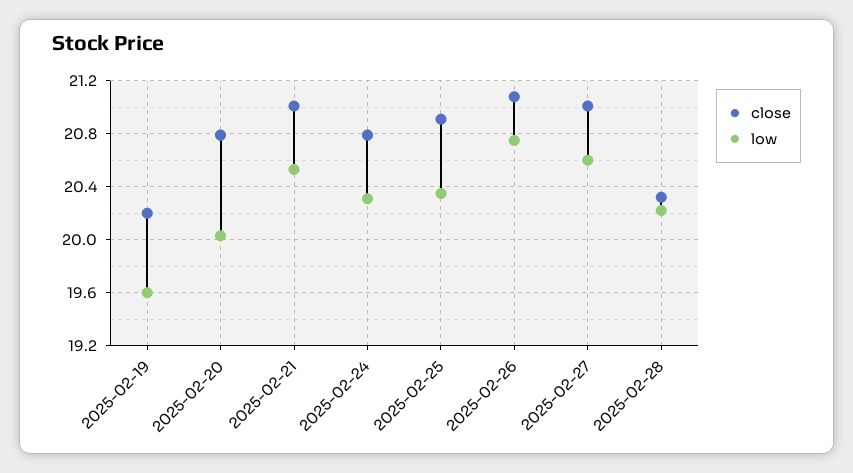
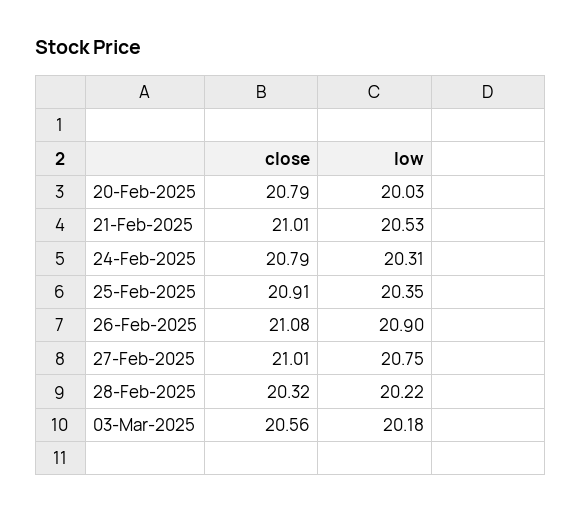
close, 2025-02-19: 20.2 -> none
low, 2025-02-19: 19.6 -> none
low, 2025-02-26: 20.75 -> 20.9
low, 2025-02-27: 20.6 -> 20.75
close, 03-Mar-2025: none -> 20.56
low, 03-Mar-2025: none -> 20.18

